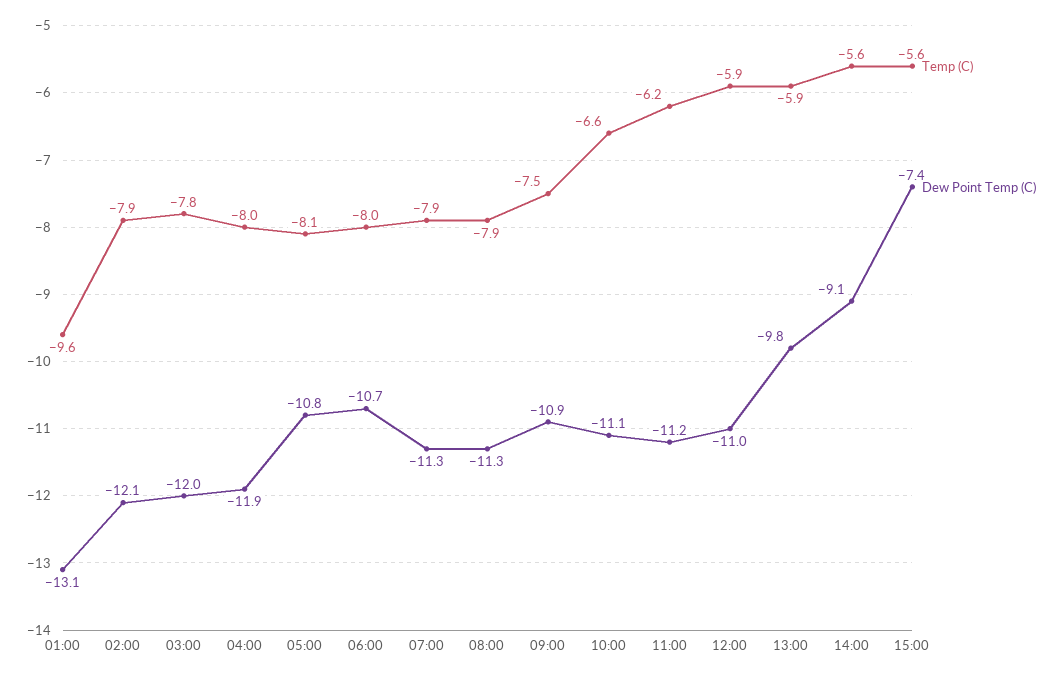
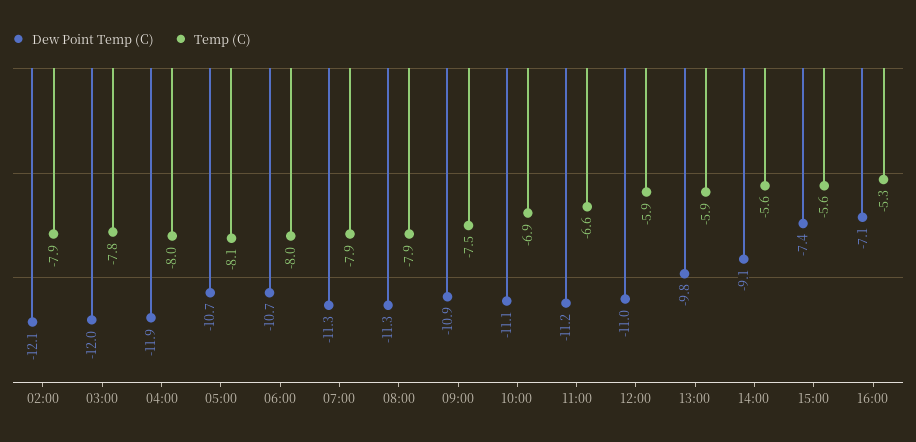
Temp (C), 01:00: -9.6 -> none
Dew Point Temp (C), 01:00: -13.1 -> none
Dew Point Temp (C), 05:00: -10.8 -> -10.7
Temp (C), 10:00: -6.6 -> -6.9
Temp (C), 11:00: -6.2 -> -6.6
Dew Point Temp (C), 16:00: none -> -7.1
Temp (C), 16:00: none -> -5.3

